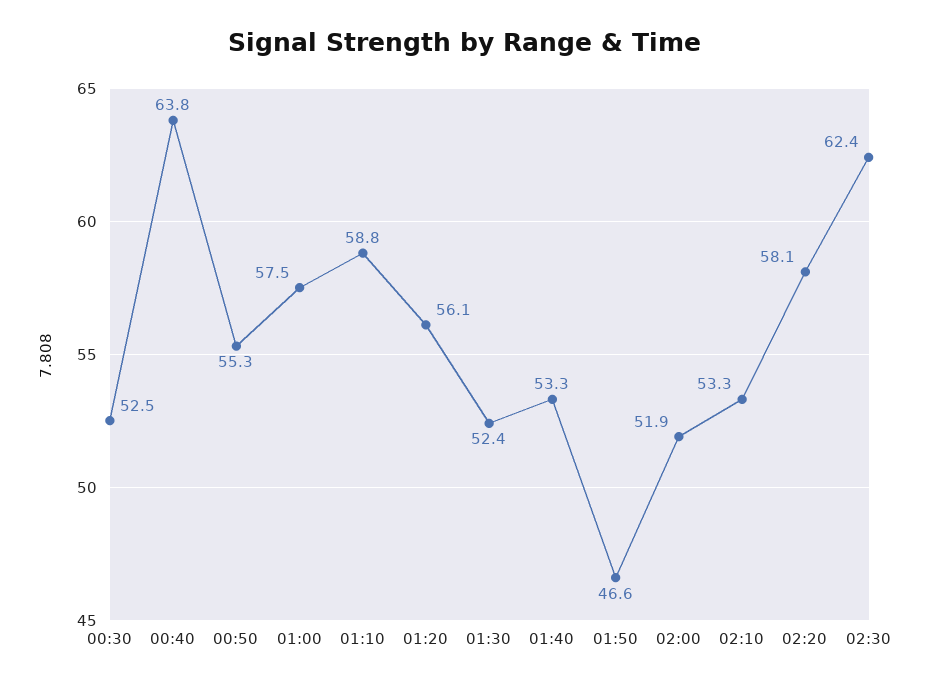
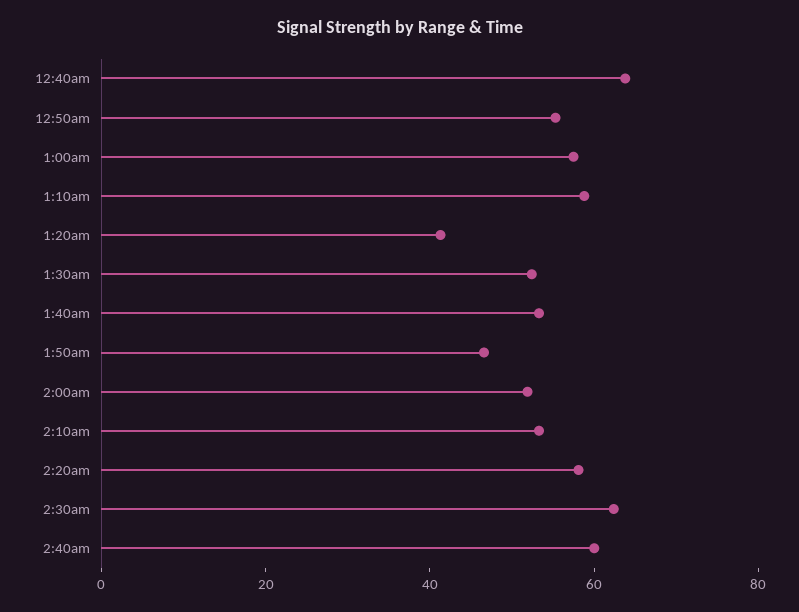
00:30: 52.5 -> none
01:20: 56.1 -> 40
2:40am: none -> 60

